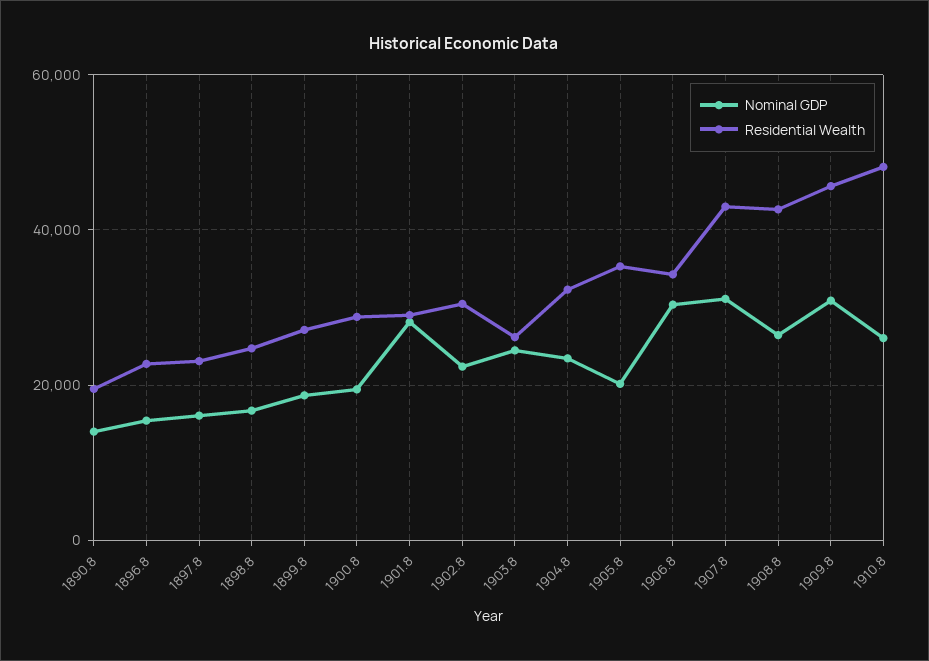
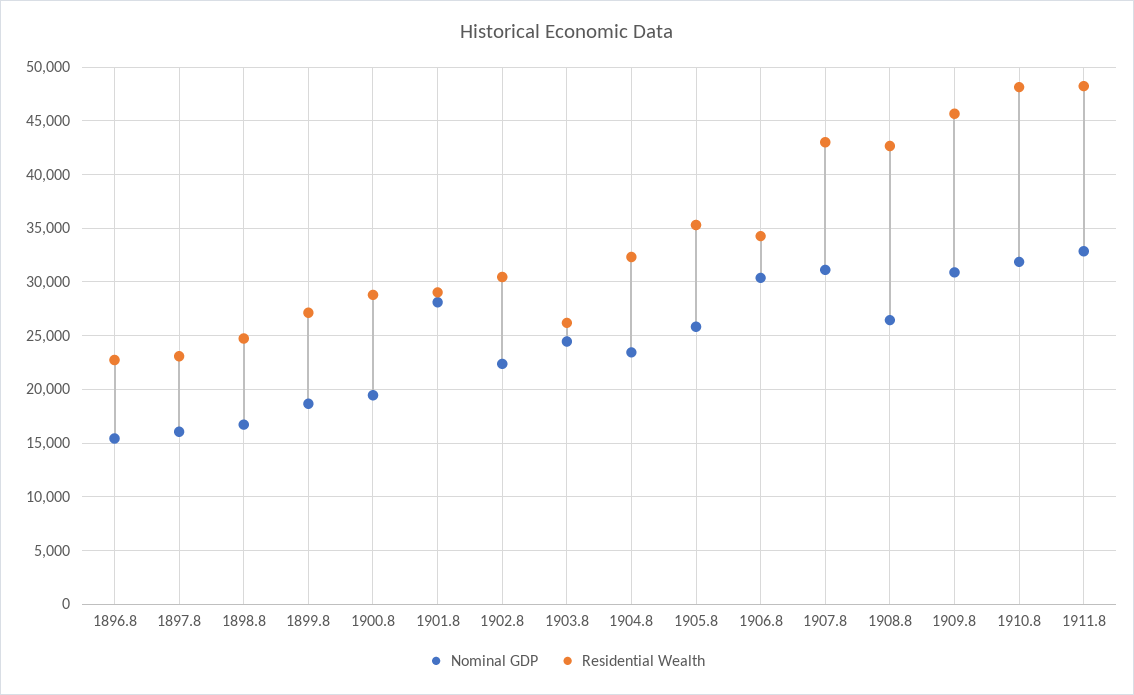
Nominal GDP, 1890.8: 14000 -> none
Residential Wealth, 1890.8: 20000 -> none
Nominal GDP, 1905.8: 20000 -> 26000
Nominal GDP, 1910.8: 26000 -> 32000
Nominal GDP, 1911.8: none -> 33000
Residential Wealth, 1911.8: none -> 48000

